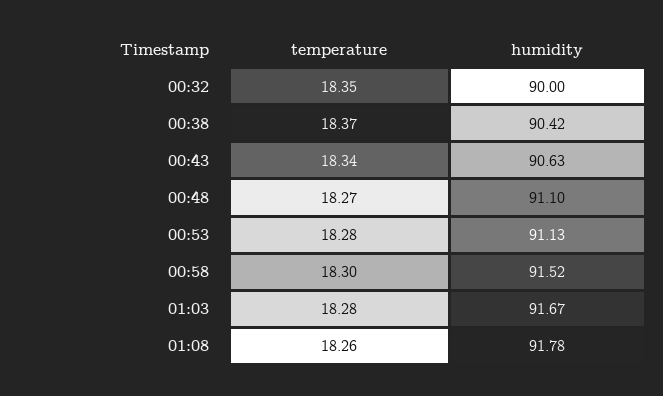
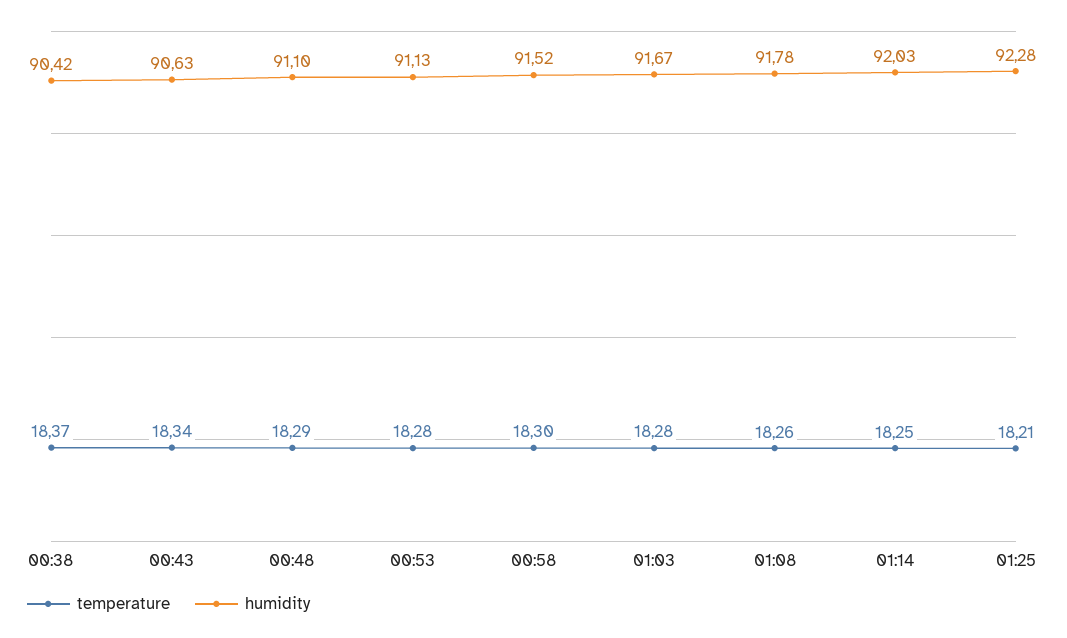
temperature, 00:32: 18.35 -> none
humidity, 00:32: 90 -> none
temperature, 00:48: 18.27 -> 18.29
temperature, 01:14: none -> 18.25
humidity, 01:14: none -> 92.03
temperature, 01:25: none -> 18.21
humidity, 01:25: none -> 92.28

